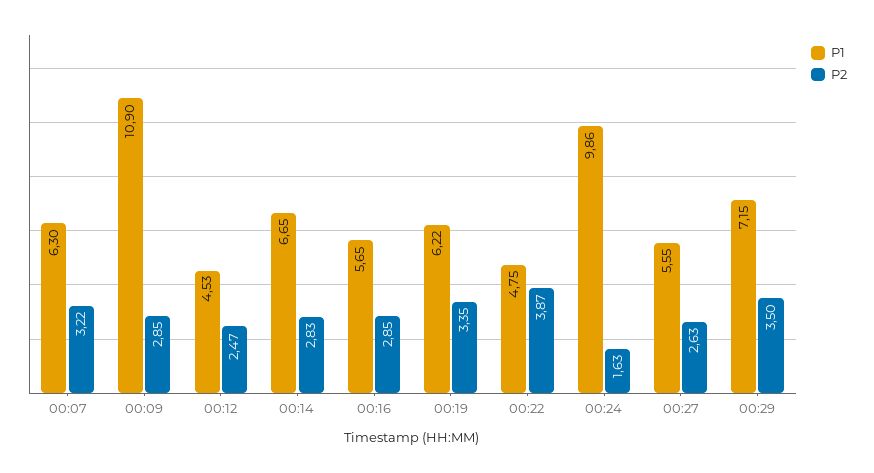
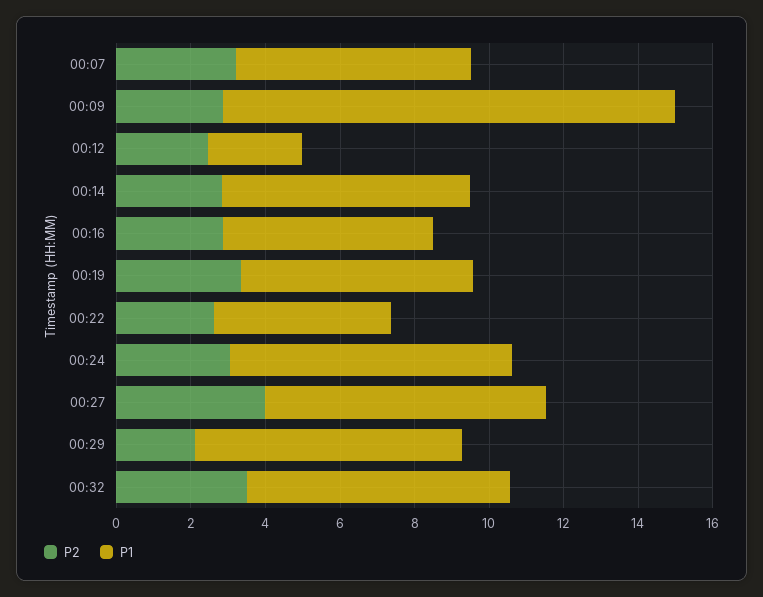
P1, 00:09: 10.9 -> 12
P1, 00:12: 4.53 -> 2.5
P2, 00:22: 3.87 -> 2.5
P1, 00:24: 9.86 -> 7.5
P2, 00:24: 1.63 -> 3
P1, 00:27: 5.55 -> 7.5
P2, 00:27: 2.63 -> 4
P2, 00:29: 3.5 -> 2
P2, 00:32: none -> 3.5
P1, 00:32: none -> 7

